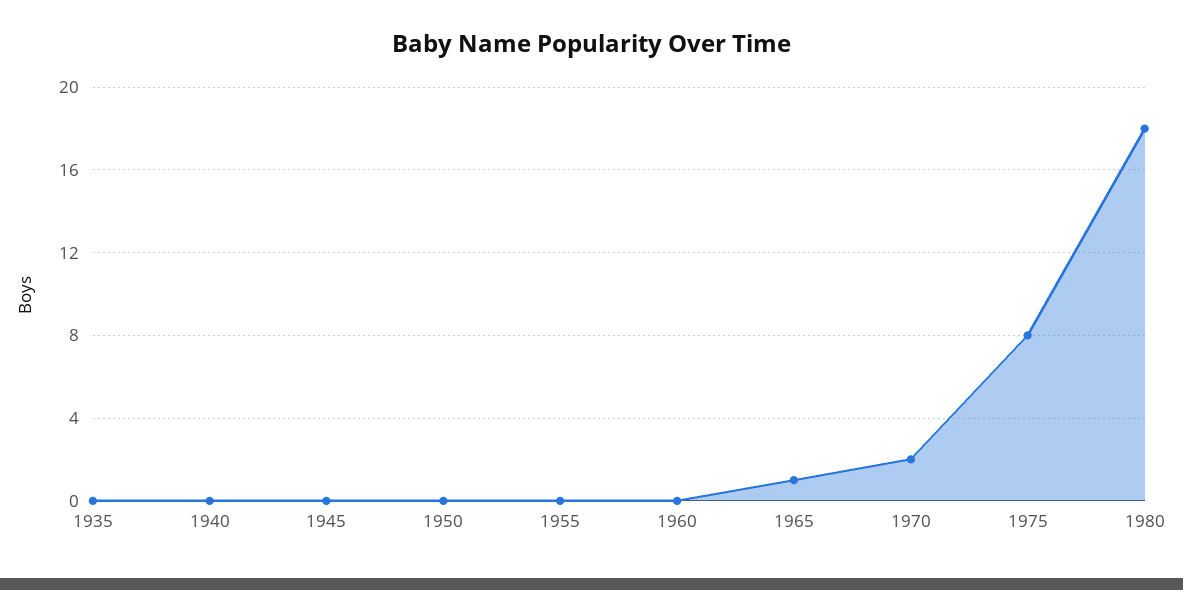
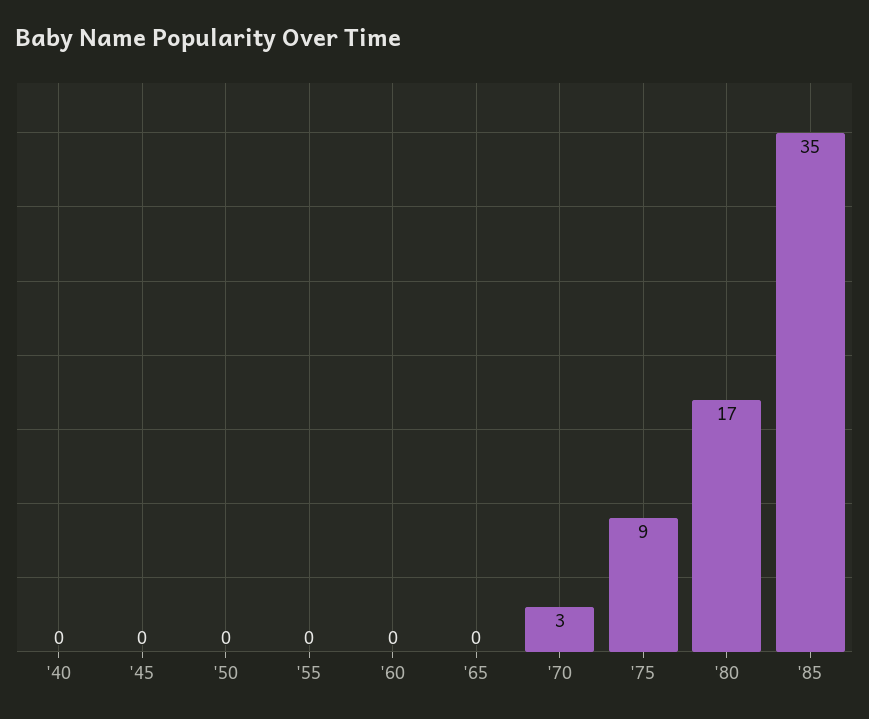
1935: 0 -> none
1965: 1 -> 0
1970: 2 -> 3
1975: 8 -> 9
1980: 18 -> 17
'85: none -> 35

